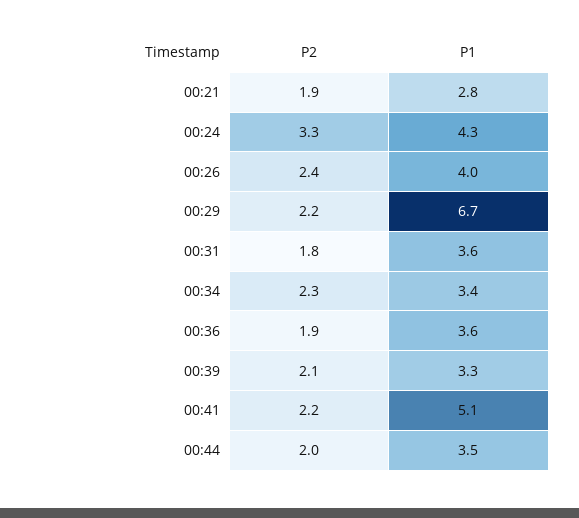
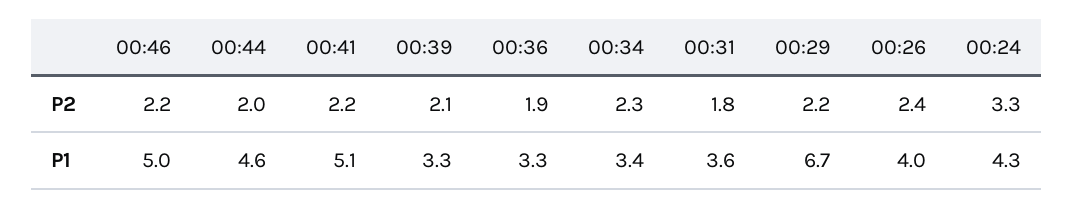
P2, 00:21: 1.9 -> none
P1, 00:21: 2.8 -> none
P1, 00:36: 3.6 -> 3.3
P1, 00:44: 3.5 -> 4.6
P2, 00:46: none -> 2.2
P1, 00:46: none -> 5

